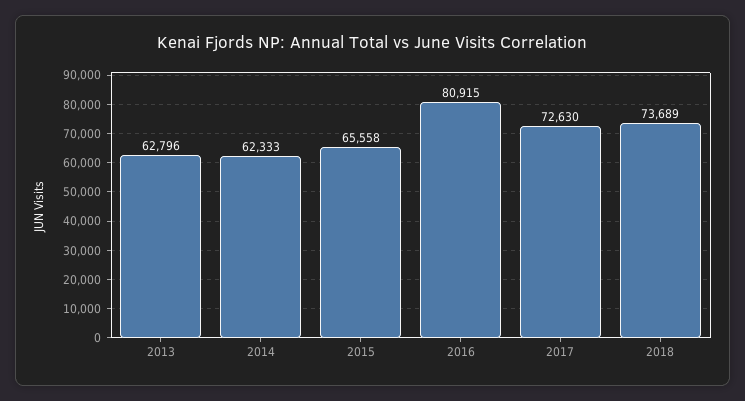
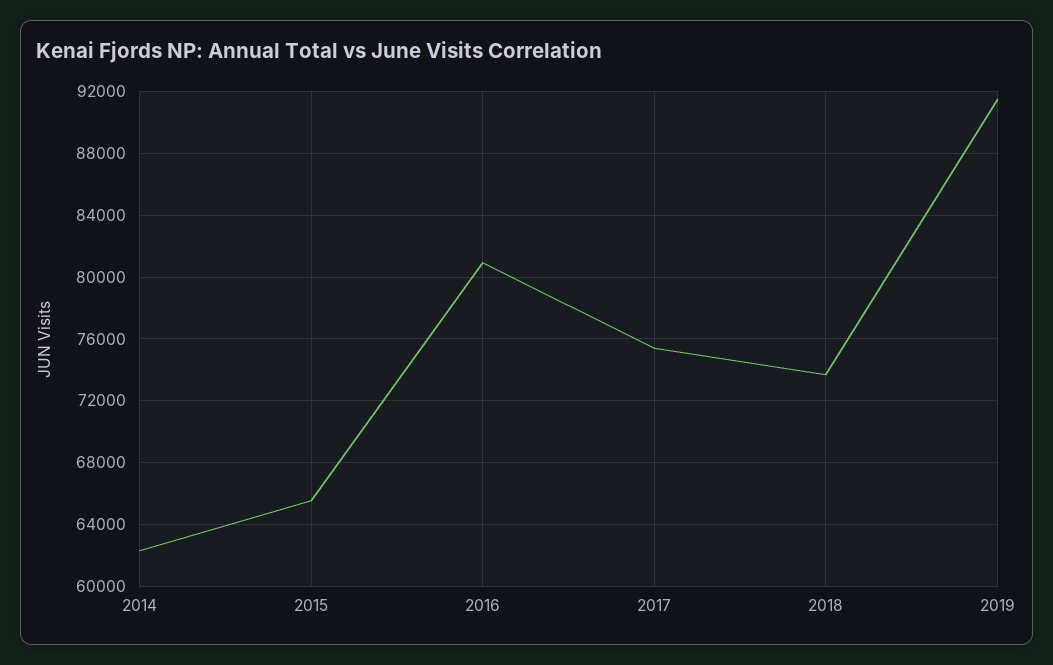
2013: 62796 -> none
2017: 72630 -> 75500
2019: none -> 91500

